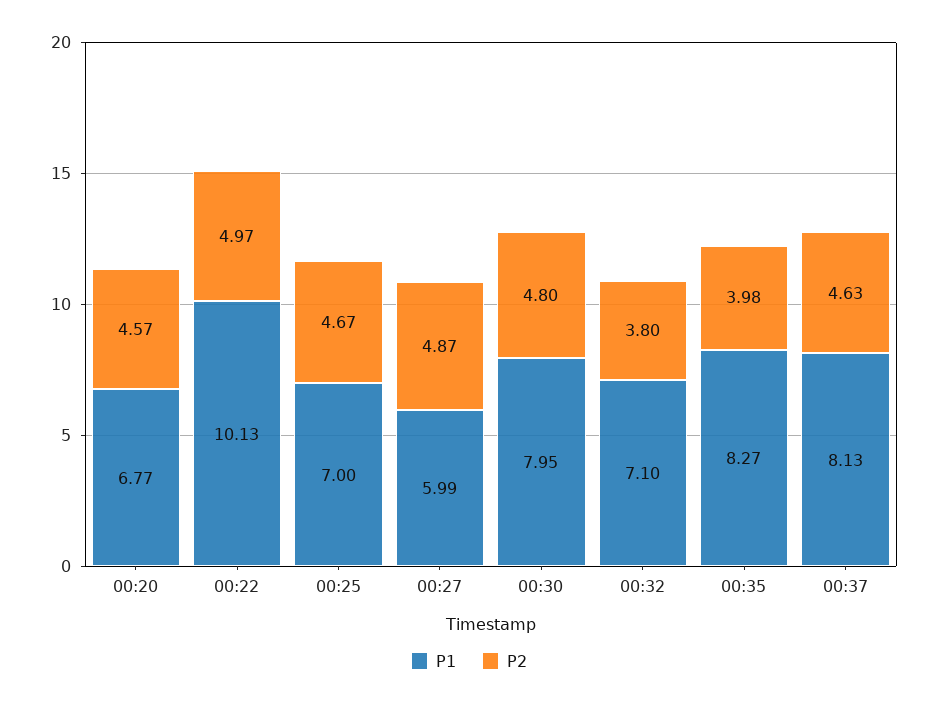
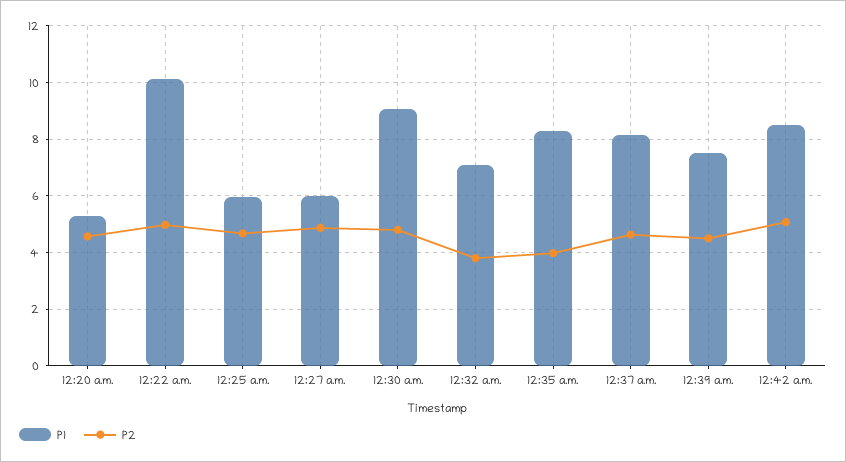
P1, 00:20: 6.77 -> 5.25
P1, 00:25: 7 -> 6
P1, 00:30: 7.95 -> 9
P1, 12:39 a.m.: none -> 7.5
P2, 12:39 a.m.: none -> 4.5
P1, 12:42 a.m.: none -> 8.5
P2, 12:42 a.m.: none -> 5

